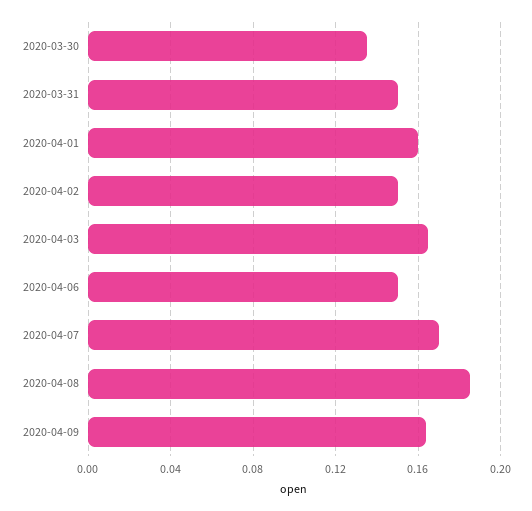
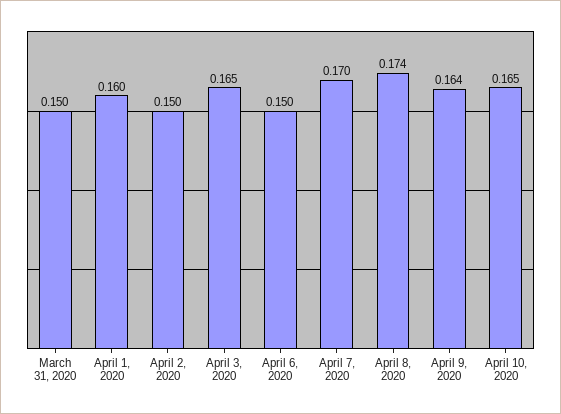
2020-03-30: 0.135 -> none
2020-04-08: 0.185 -> 0.174
April 10, 2020: none -> 0.165

